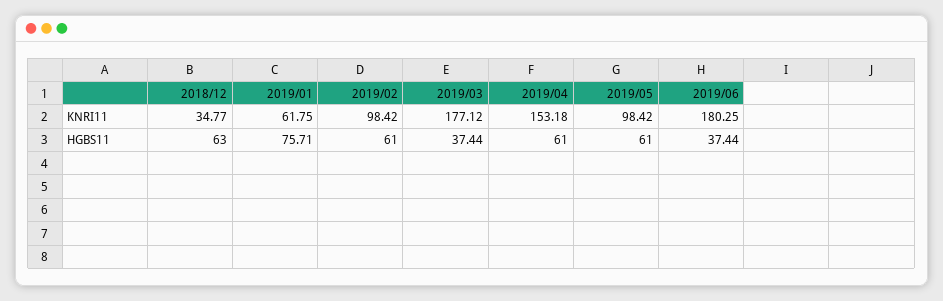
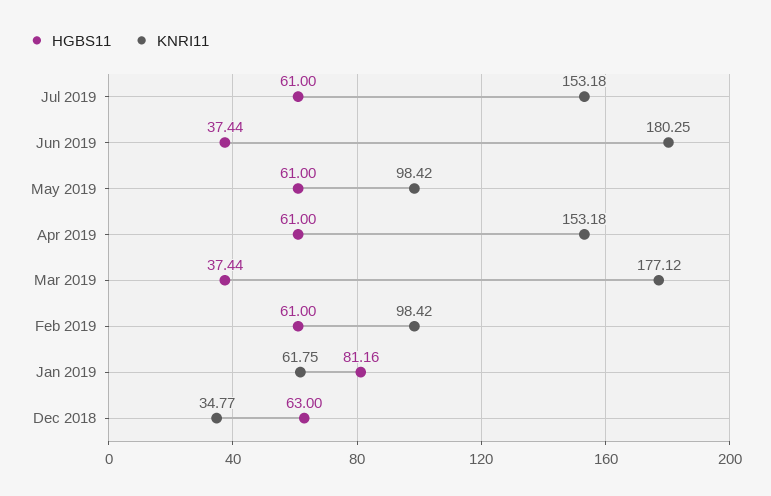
HGBS11, 2019/01: 75.71 -> 81.16
HGBS11, Jul 2019: none -> 61
KNRI11, Jul 2019: none -> 153.18

